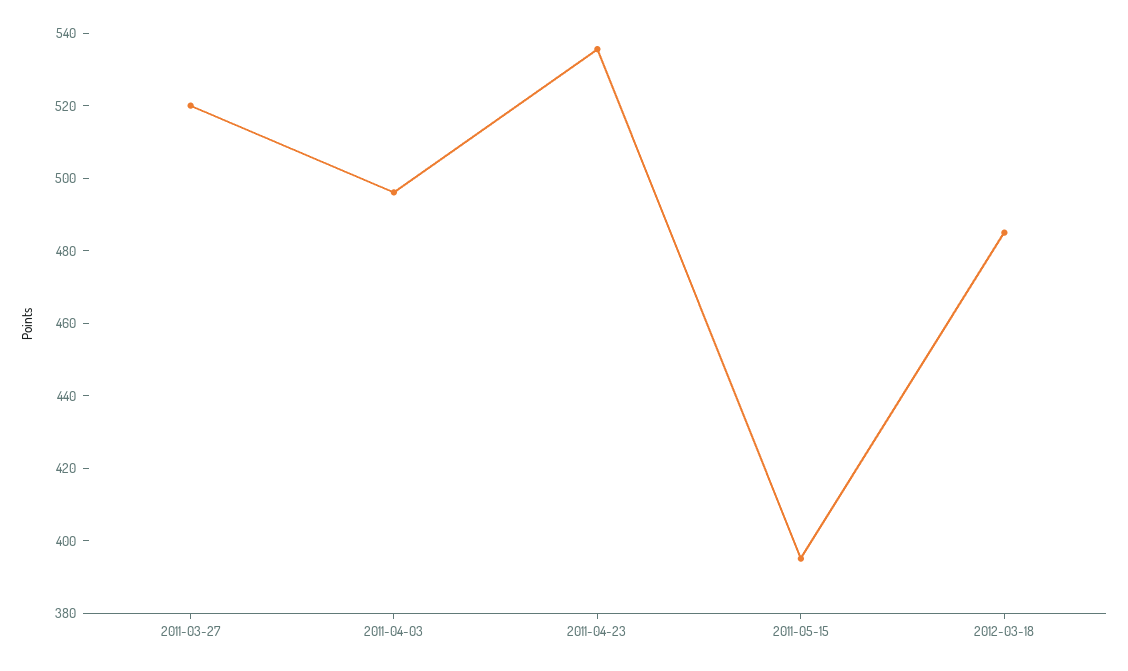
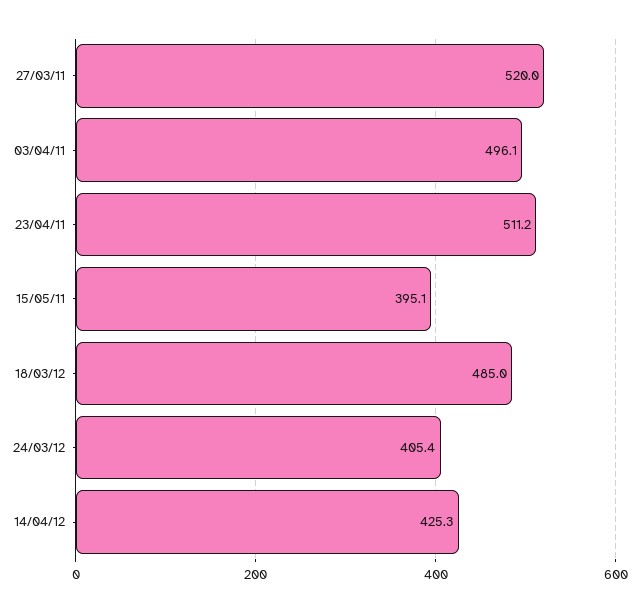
2011-04-23: 535 -> 511.2
24/03/12: none -> 405.4
14/04/12: none -> 425.3

